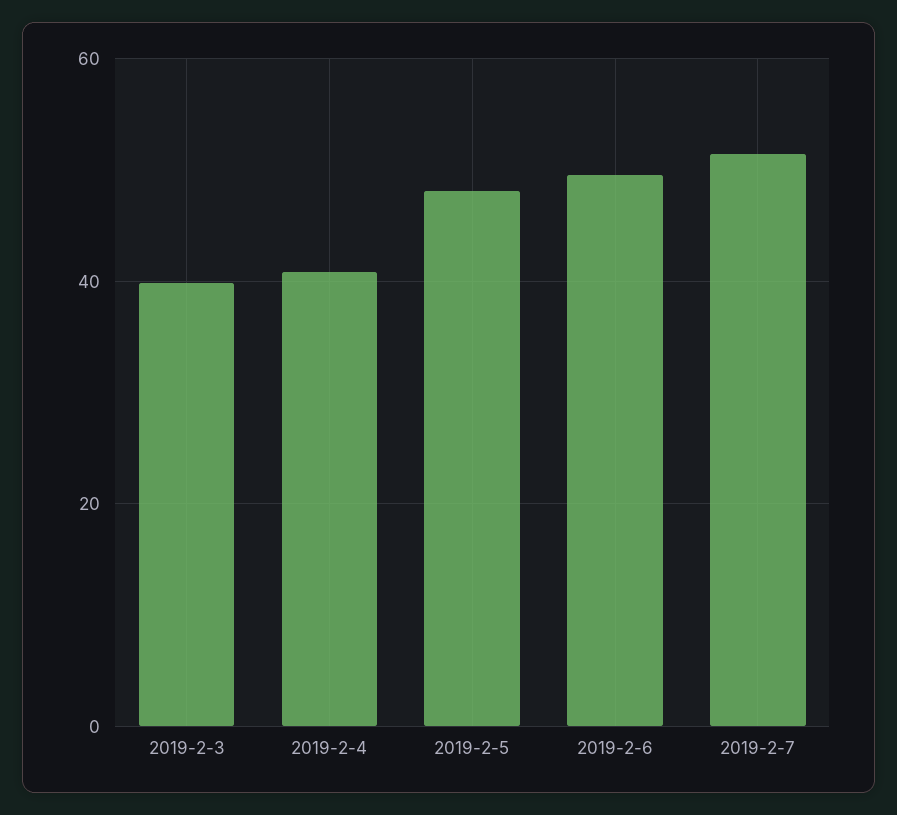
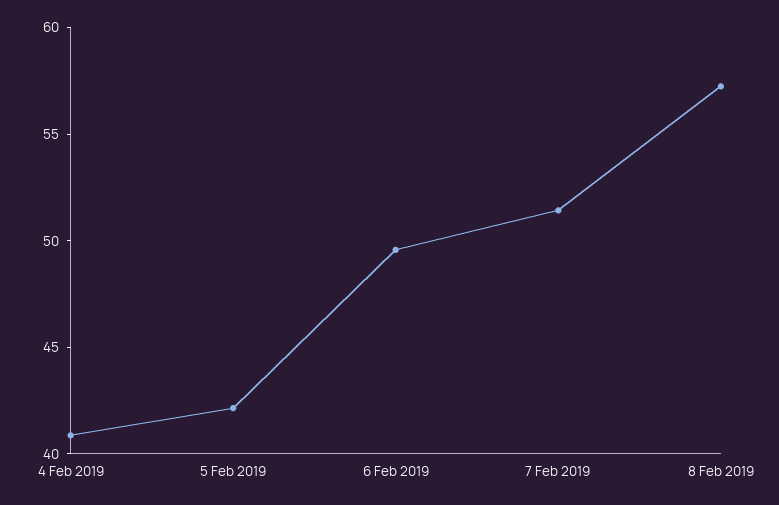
2019-2-3: 40 -> none
2019-2-5: 48 -> 42
8 Feb 2019: none -> 57

